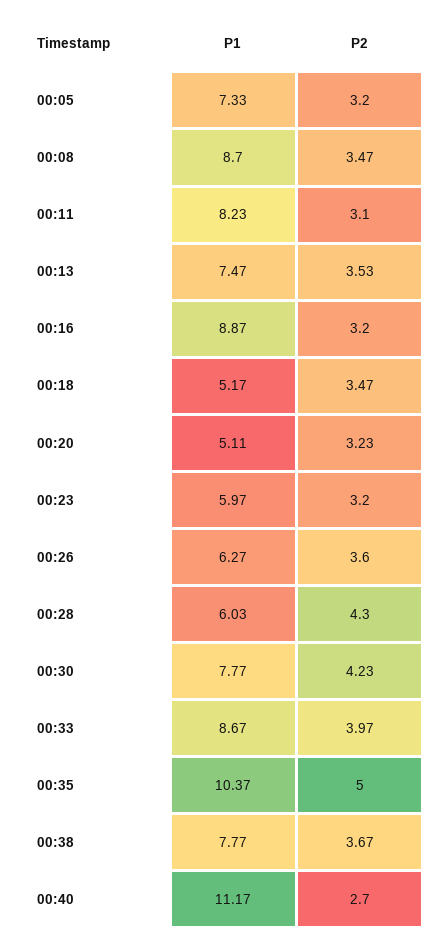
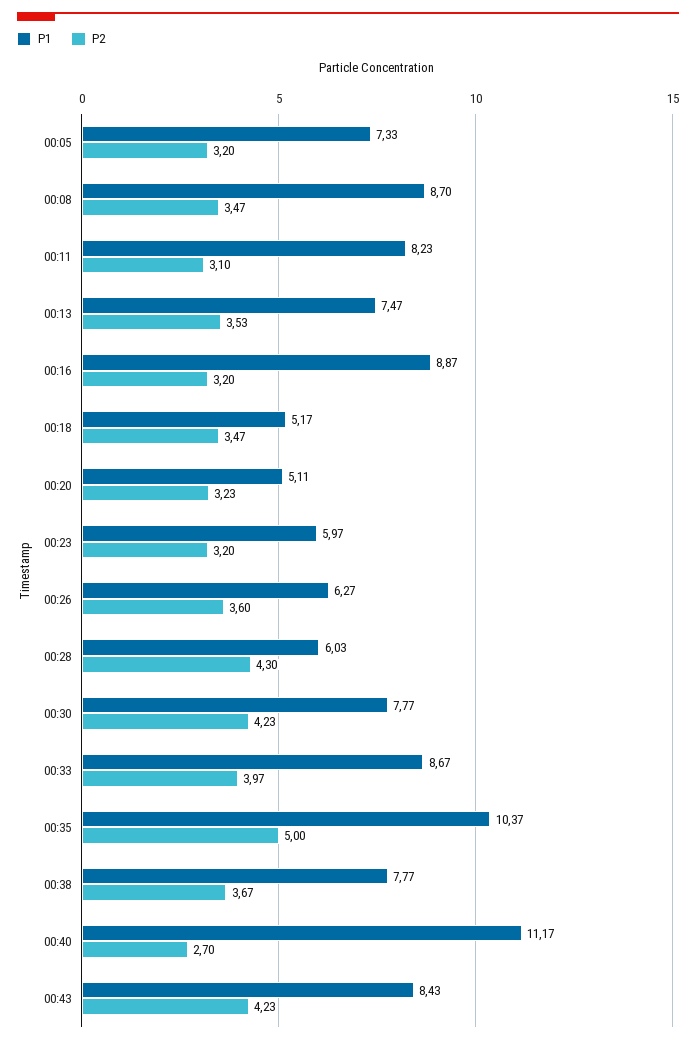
P1, 00:43: none -> 8.43
P2, 00:43: none -> 4.23

